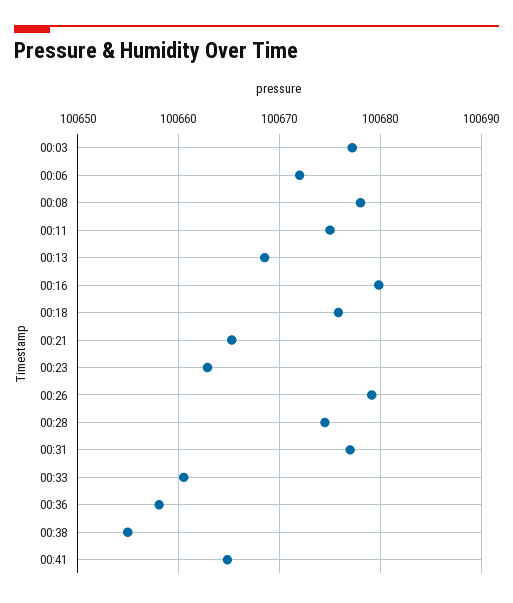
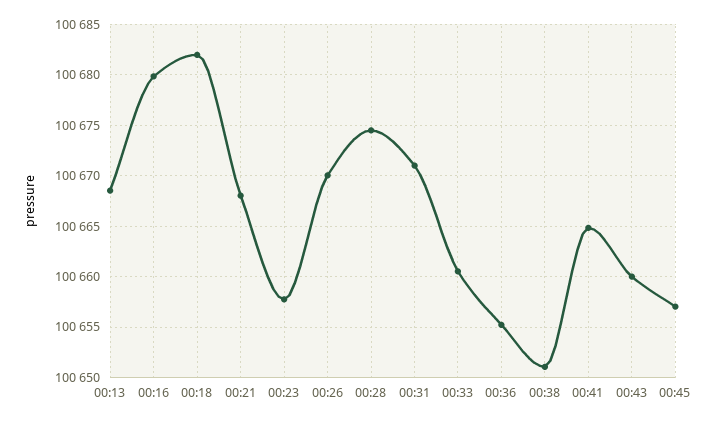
00:03: 100677 -> none
00:06: 100672 -> none
00:08: 100678 -> none
00:11: 100675 -> none
00:18: 100676 -> 100682
00:21: 100665 -> 100668
00:23: 100663 -> 100658
00:26: 100679 -> 100670
00:31: 100677 -> 100671
00:36: 100658 -> 100655
00:38: 100655 -> 100651
00:43: none -> 100660
00:45: none -> 100657

